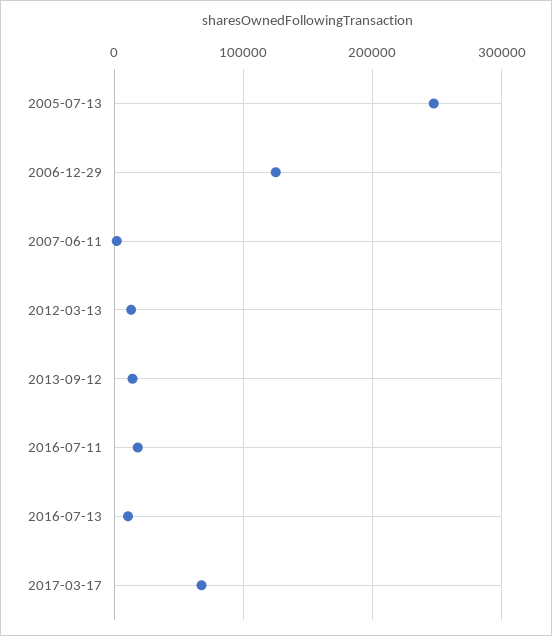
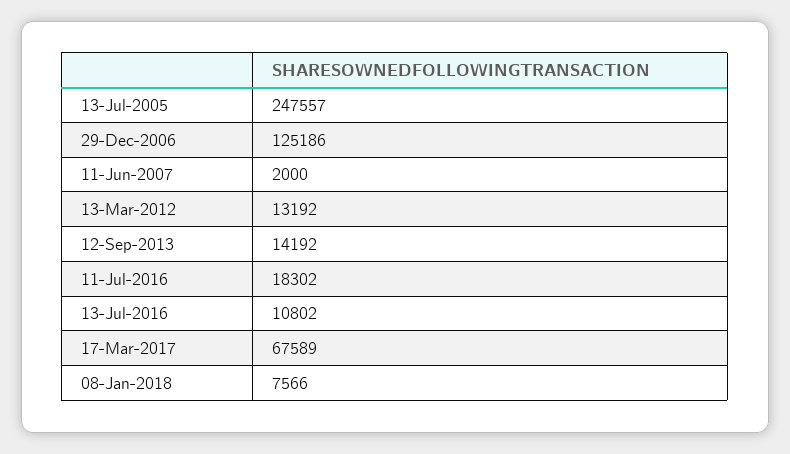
08-Jan-2018: none -> 7566

